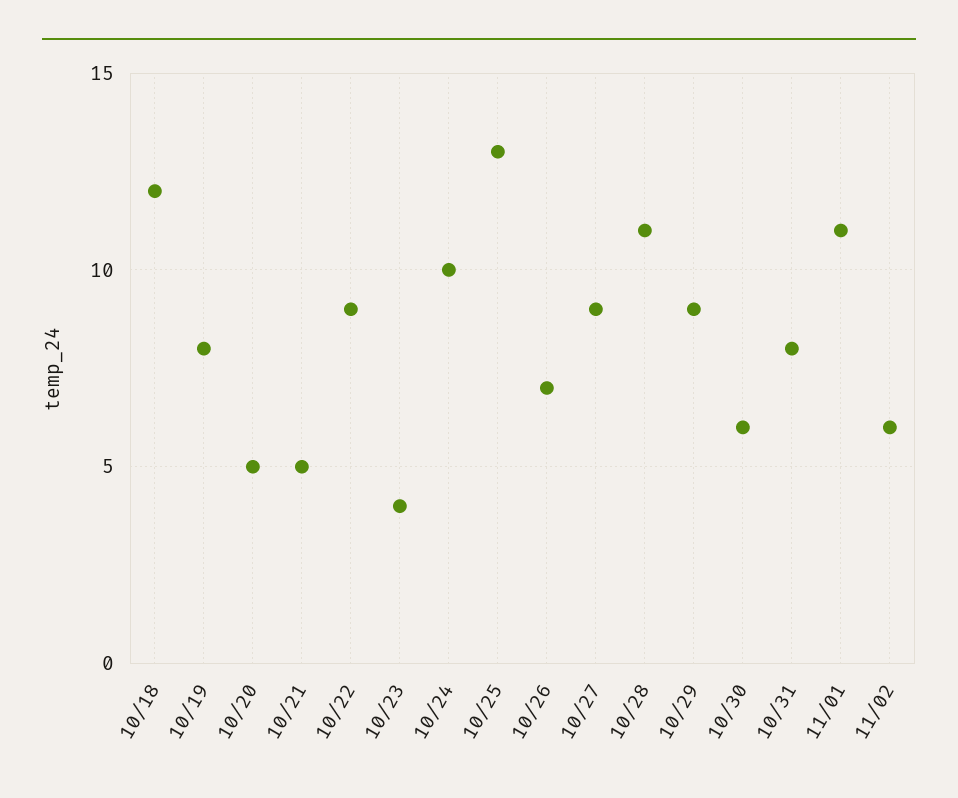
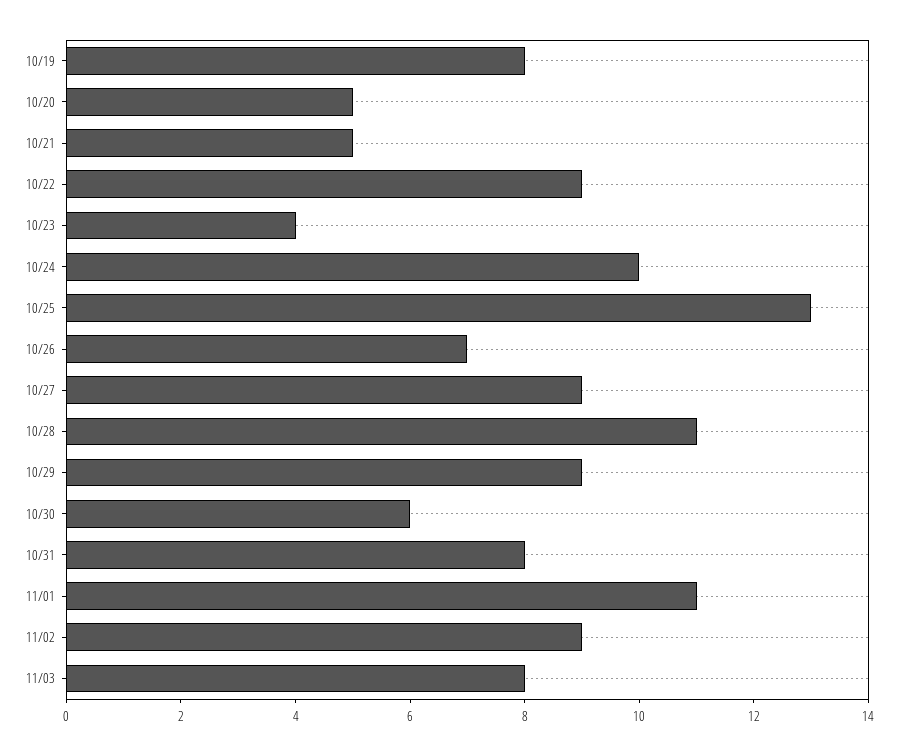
10/18: 12 -> none
11/02: 6 -> 9
11/03: none -> 8

